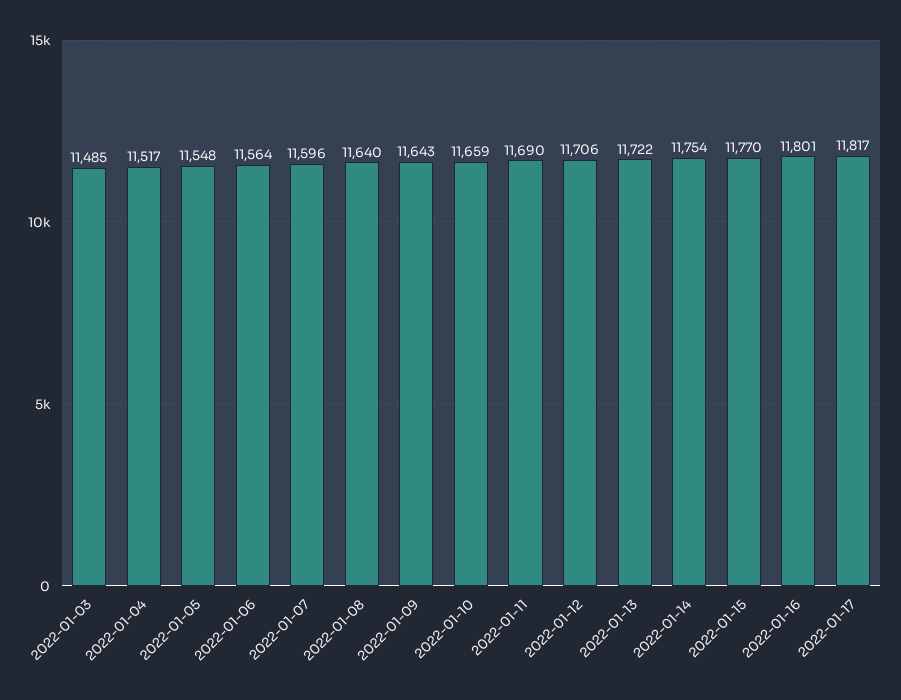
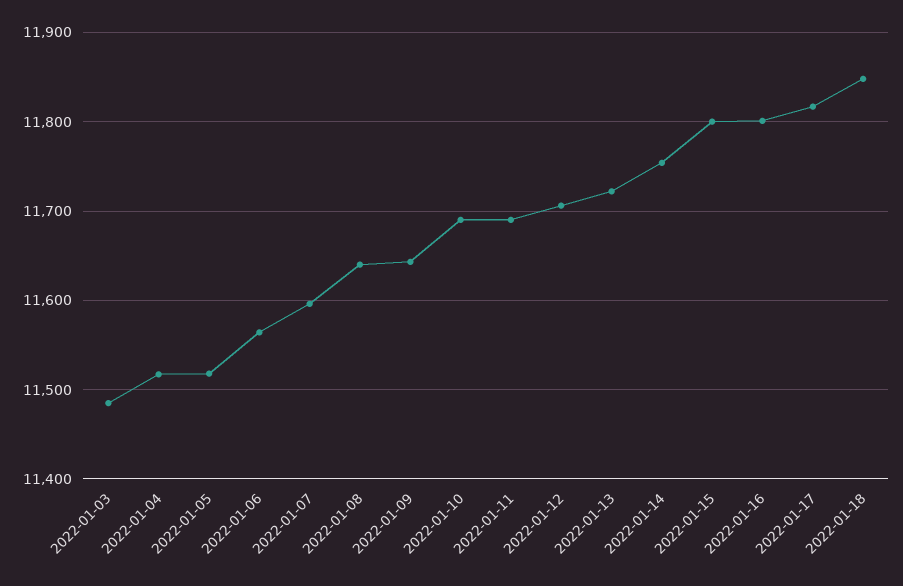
2022-01-05: 11548 -> 11520
2022-01-10: 11659 -> 11690
2022-01-15: 11770 -> 11800
2022-01-18: none -> 11850

